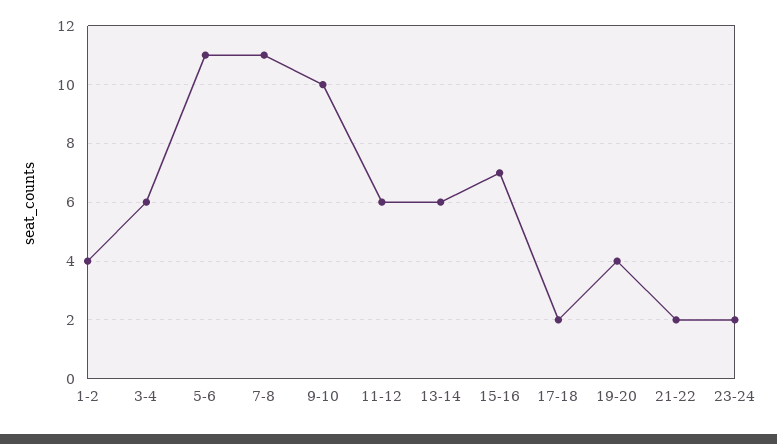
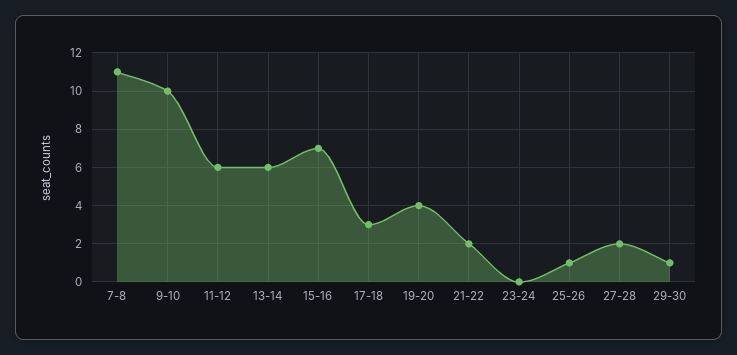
1-2: 4 -> none
3-4: 6 -> none
5-6: 11 -> none
17-18: 2 -> 3
23-24: 2 -> 0
25-26: none -> 1
27-28: none -> 2
29-30: none -> 1

